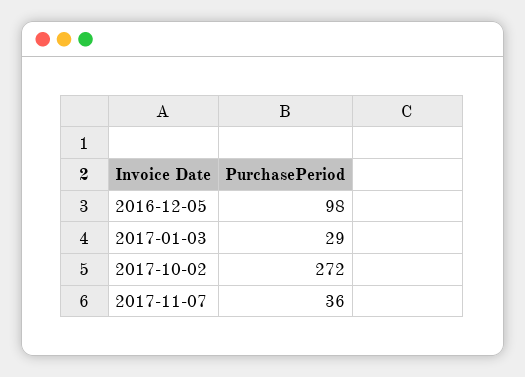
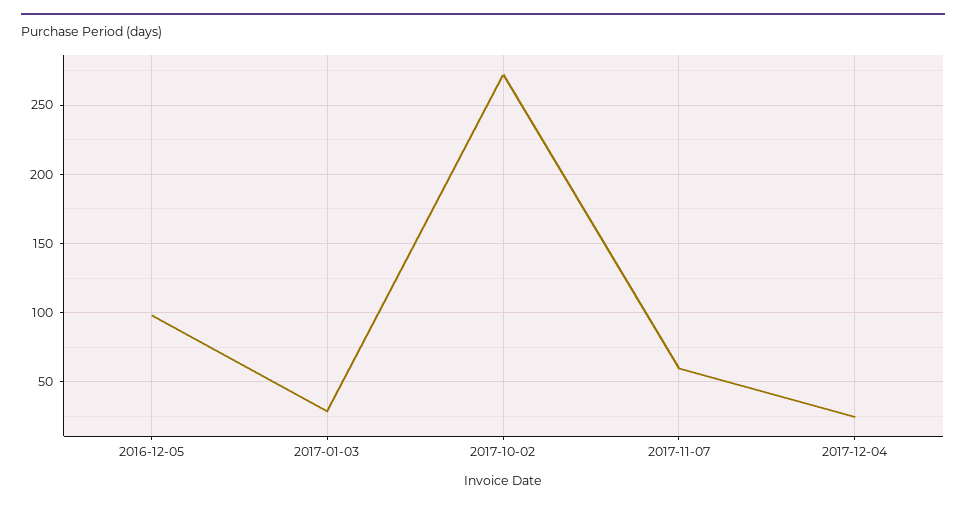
2017-11-07: 36 -> 60
2017-12-04: none -> 25

